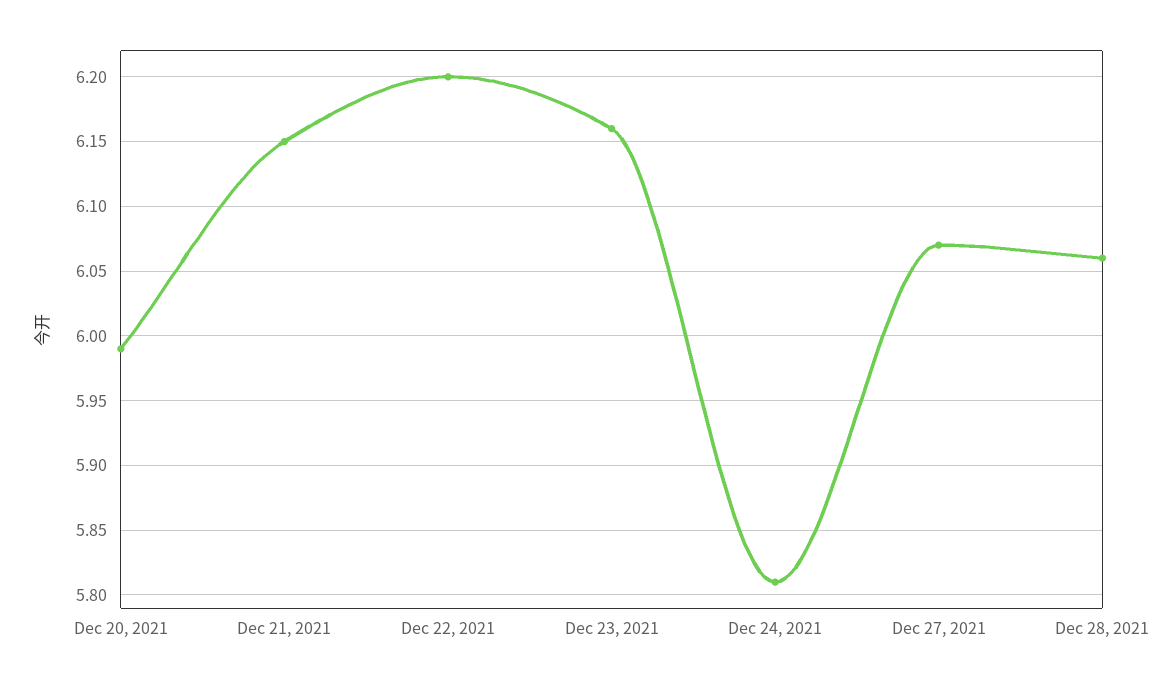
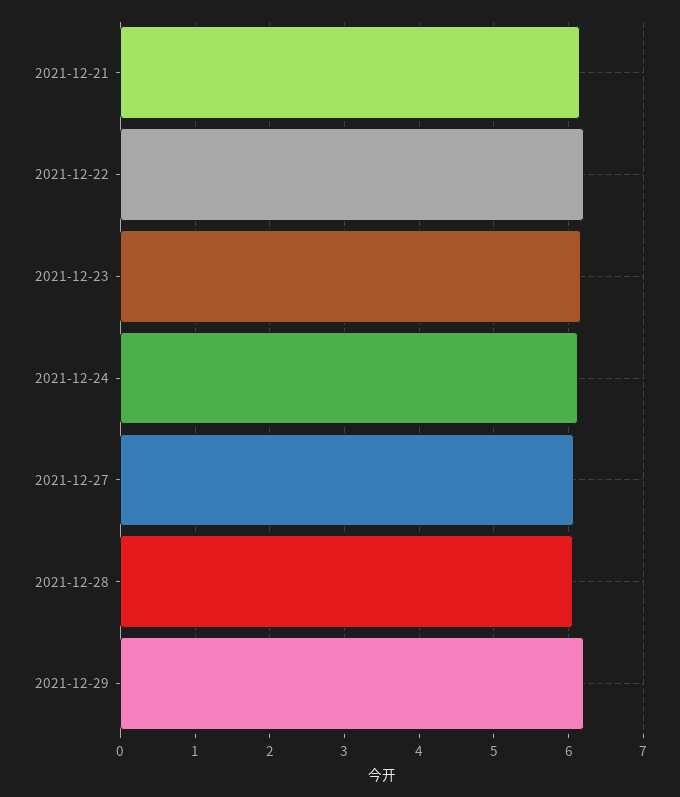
Dec 20, 2021: 5.99 -> none
Dec 24, 2021: 5.81 -> 6.1
2021-12-29: none -> 6.2

